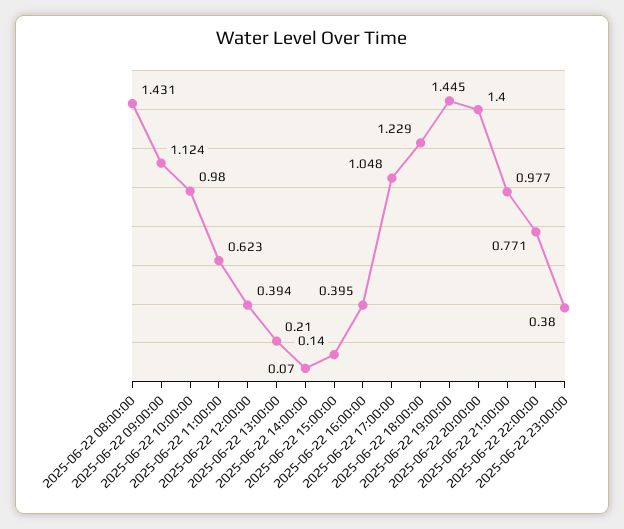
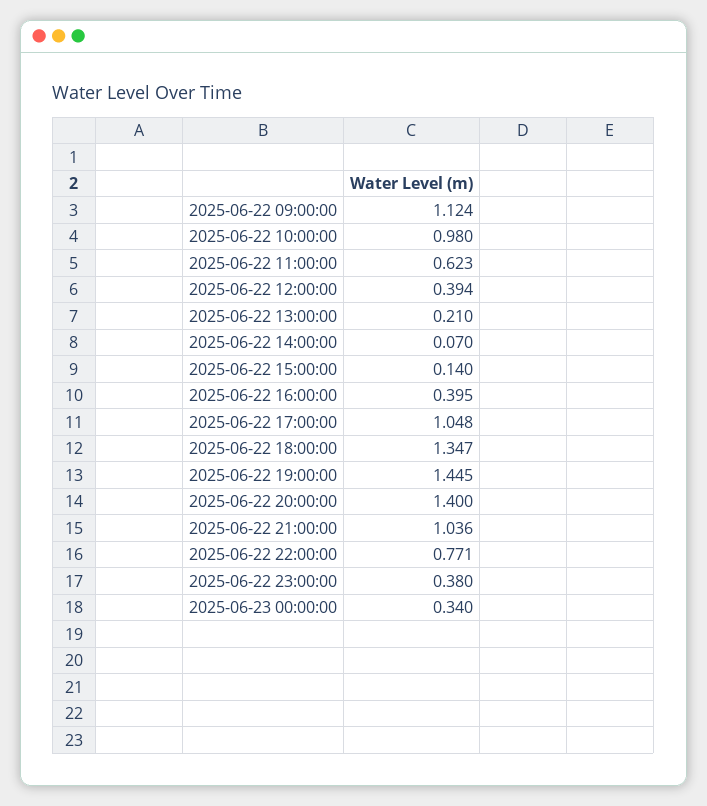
2025-06-22 08:00:00: 1.431 -> none
2025-06-22 18:00:00: 1.229 -> 1.347
2025-06-22 21:00:00: 0.977 -> 1.036
2025-06-23 00:00:00: none -> 0.34

